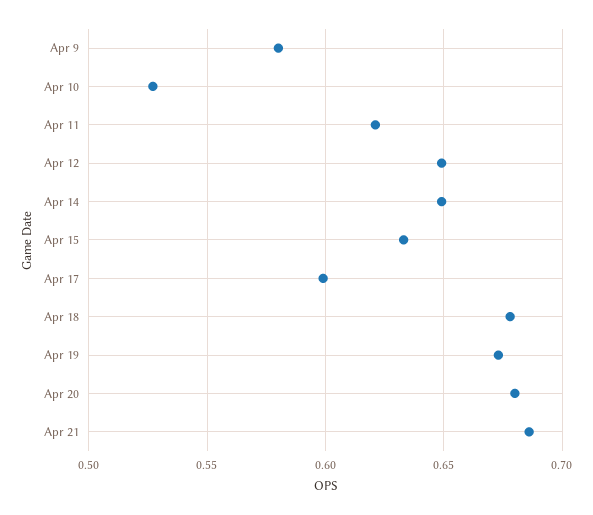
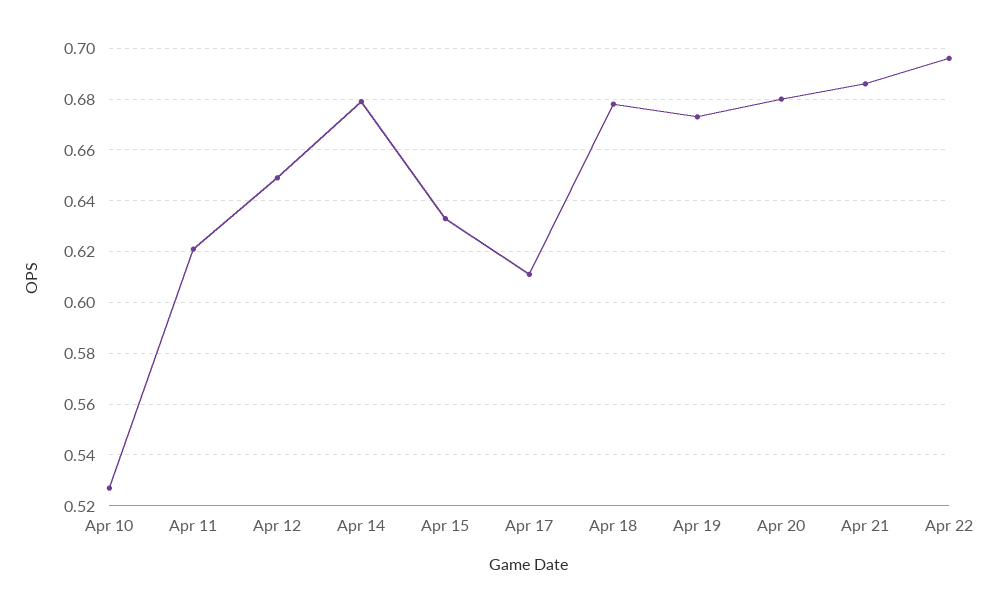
Apr 9: 0.58 -> none
Apr 14: 0.65 -> 0.68
Apr 17: 0.6 -> 0.61
Apr 22: none -> 0.695

